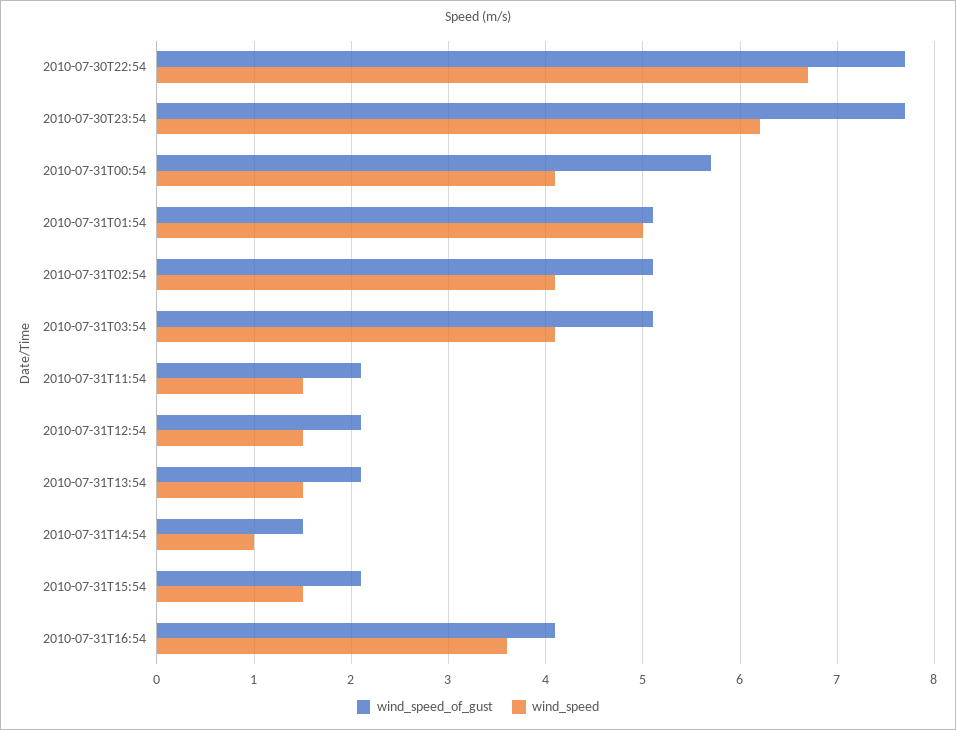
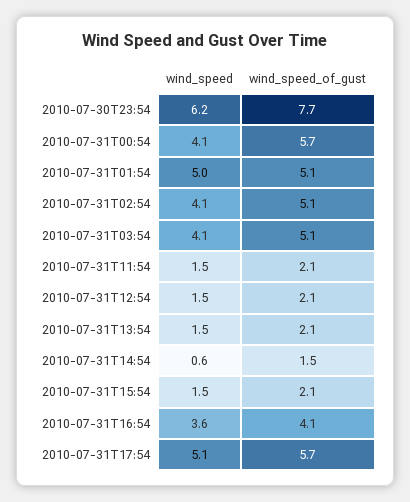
wind_speed_of_gust, 2010-07-30T22:54: 7.7 -> none
wind_speed, 2010-07-30T22:54: 6.7 -> none
wind_speed, 2010-07-31T14:54: 1 -> 0.6
wind_speed, 2010-07-31T17:54: none -> 5.1
wind_speed_of_gust, 2010-07-31T17:54: none -> 5.7

